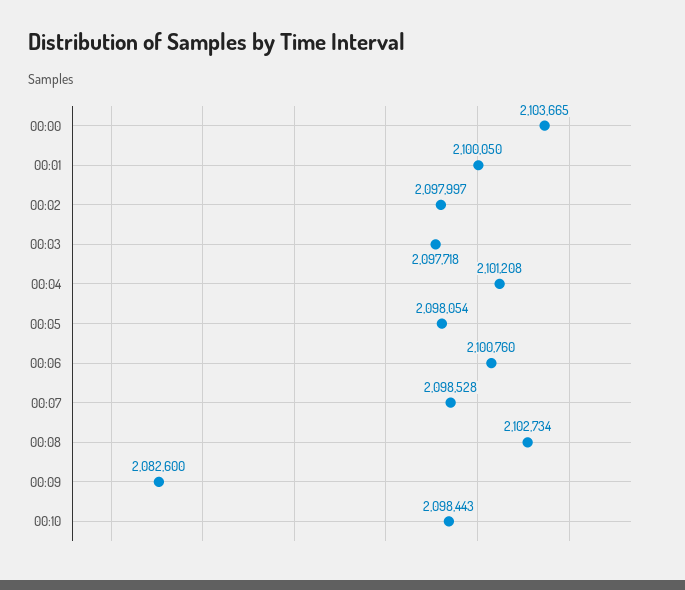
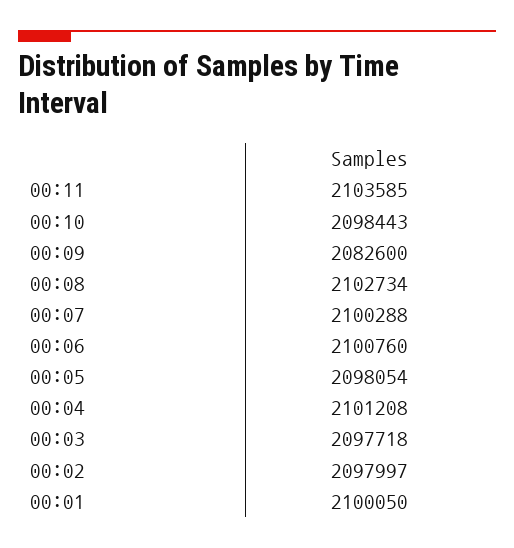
00:00: 2103665 -> none
00:07: 2098528 -> 2100288
00:11: none -> 2103585

